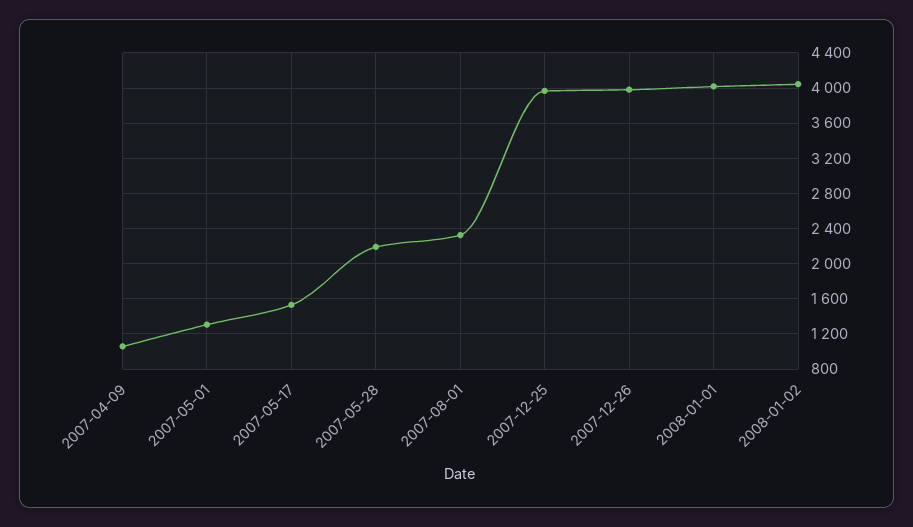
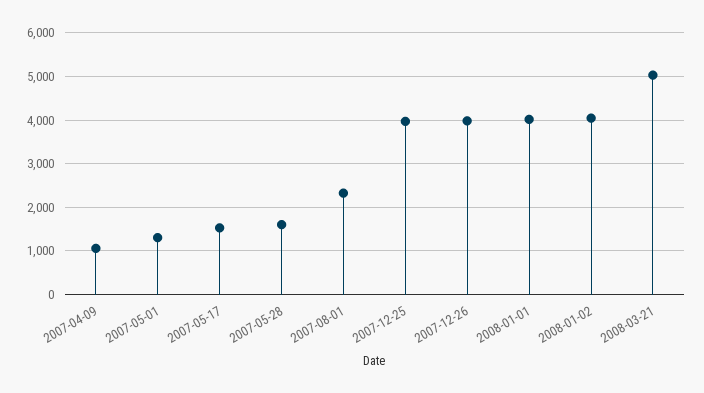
2007-05-28: 2200 -> 1600
2008-03-21: none -> 5000

